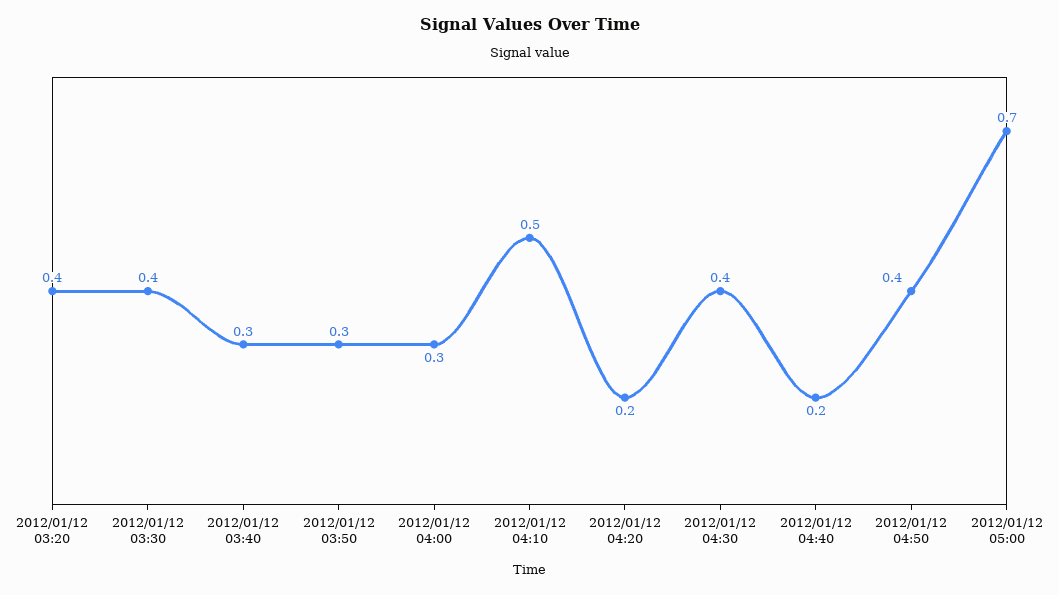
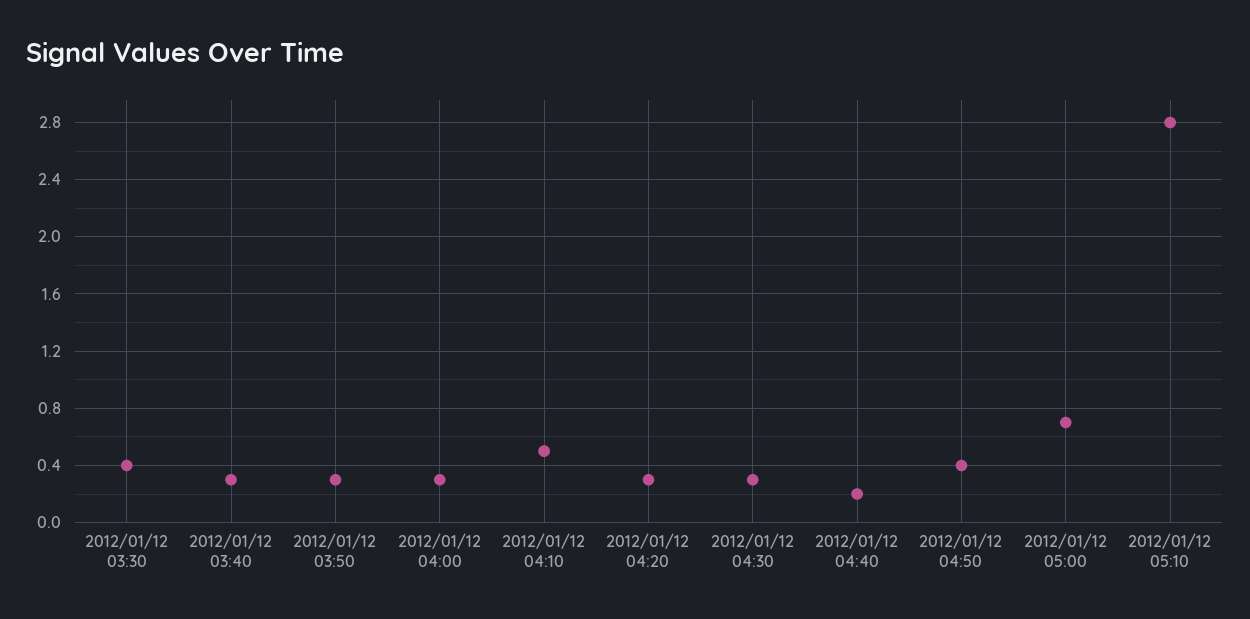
2012/01/12 03:20: 0.4 -> none
2012/01/12 04:20: 0.2 -> 0.3
2012/01/12 04:30: 0.4 -> 0.3
2012/01/12 05:10: none -> 2.8

